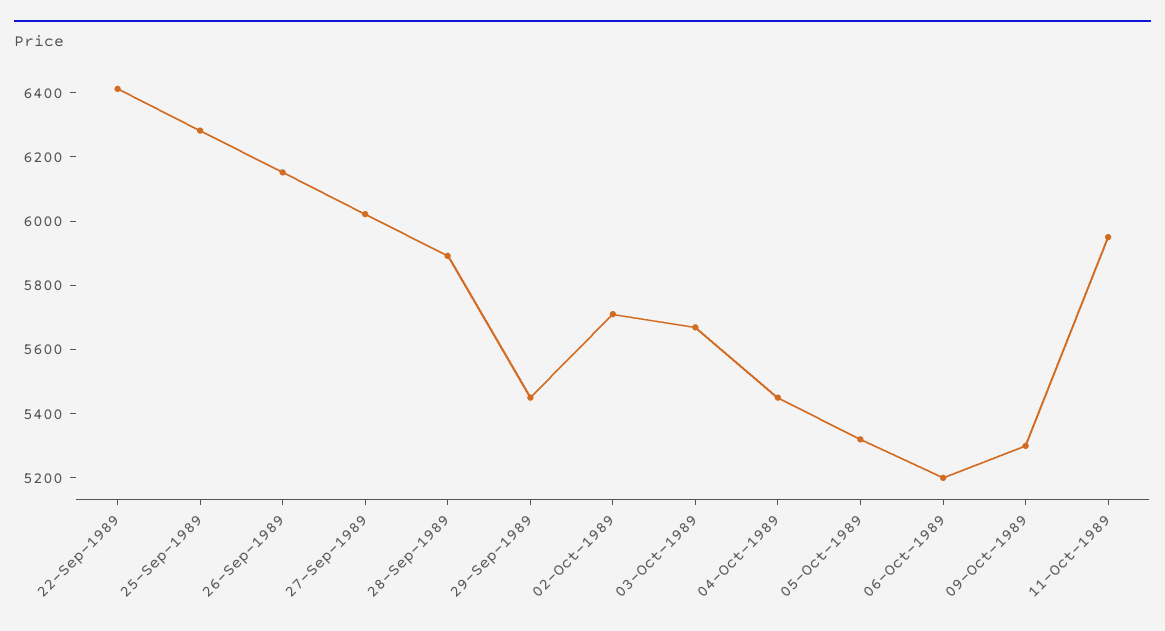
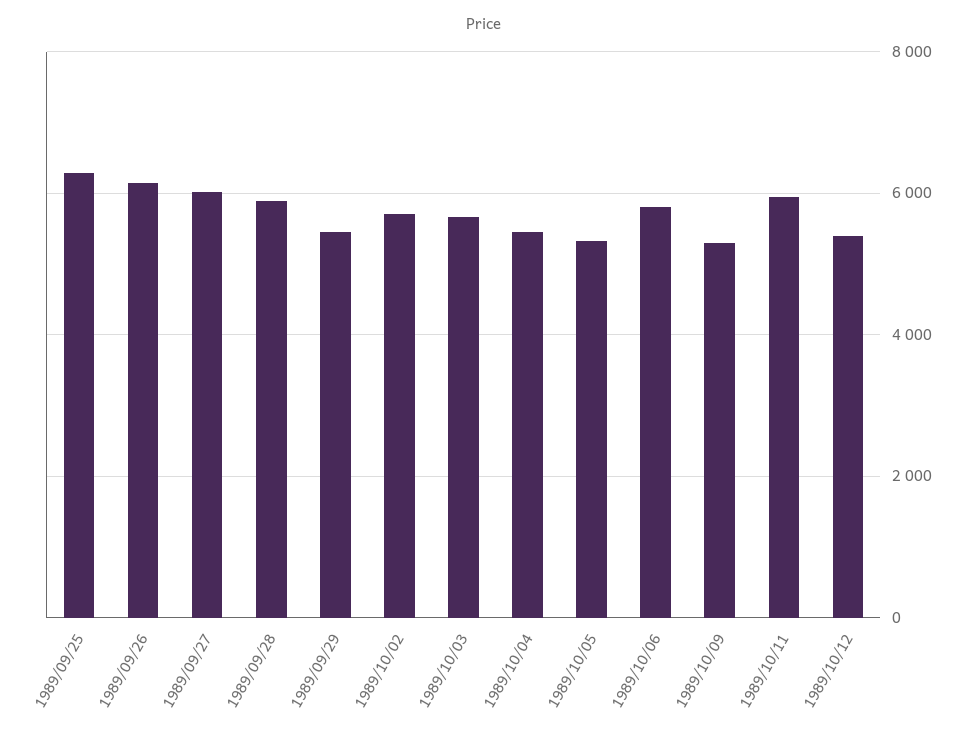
22-Sep-1989: 6400 -> none
06-Oct-1989: 5200 -> 5800
1989/10/12: none -> 5400

